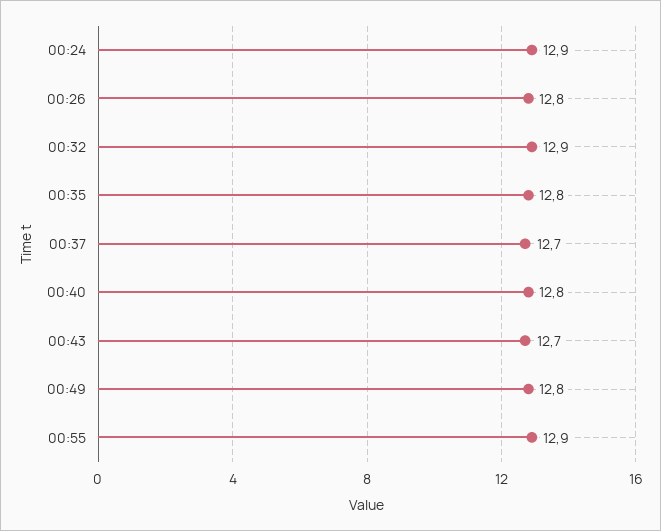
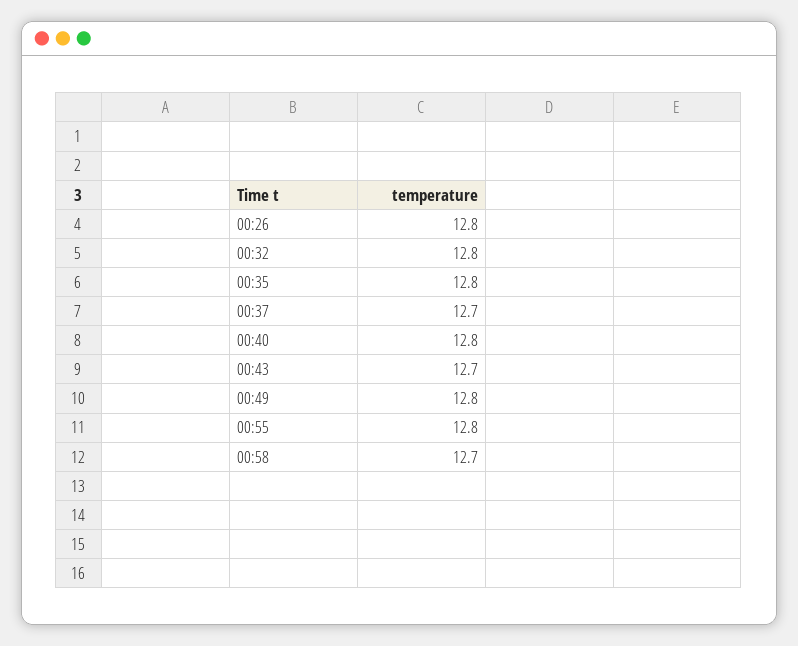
00:24: 12.9 -> none
00:32: 12.9 -> 12.8
00:55: 12.9 -> 12.8
00:58: none -> 12.7

